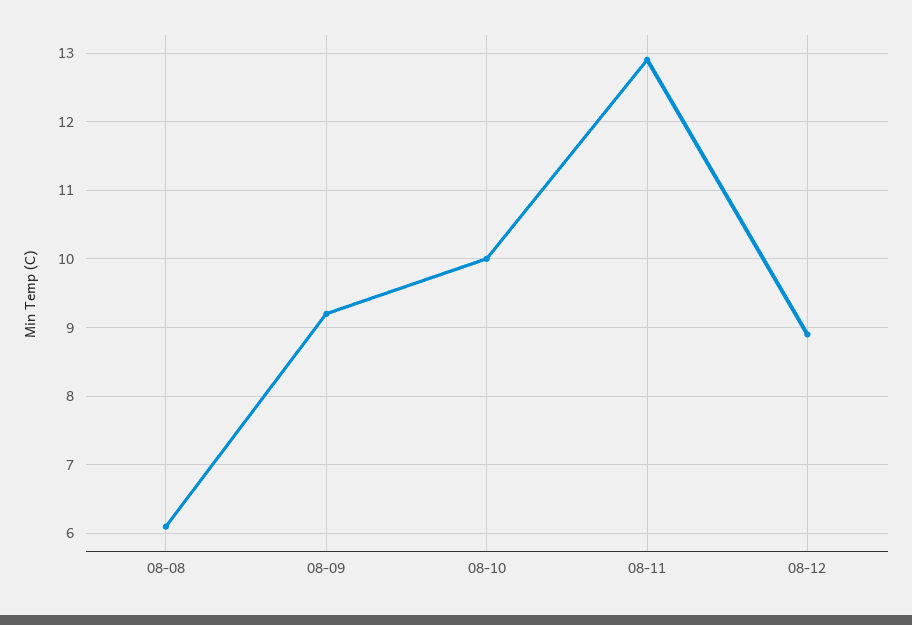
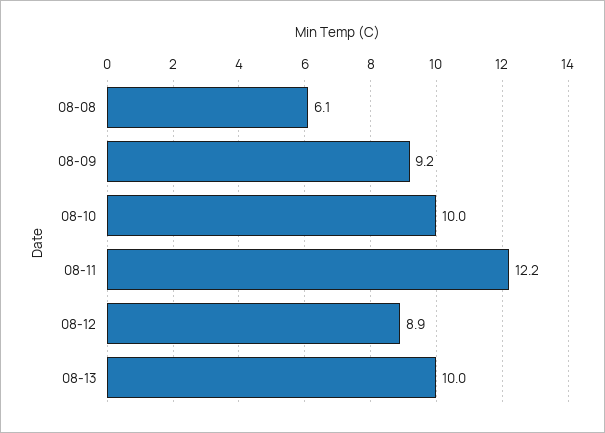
08-11: 12.9 -> 12.2
08-13: none -> 10

